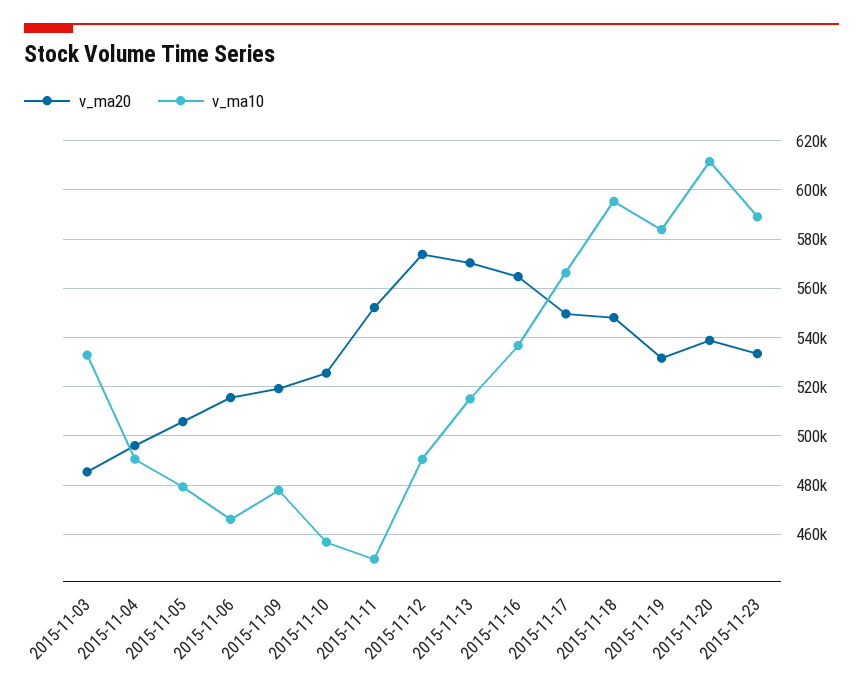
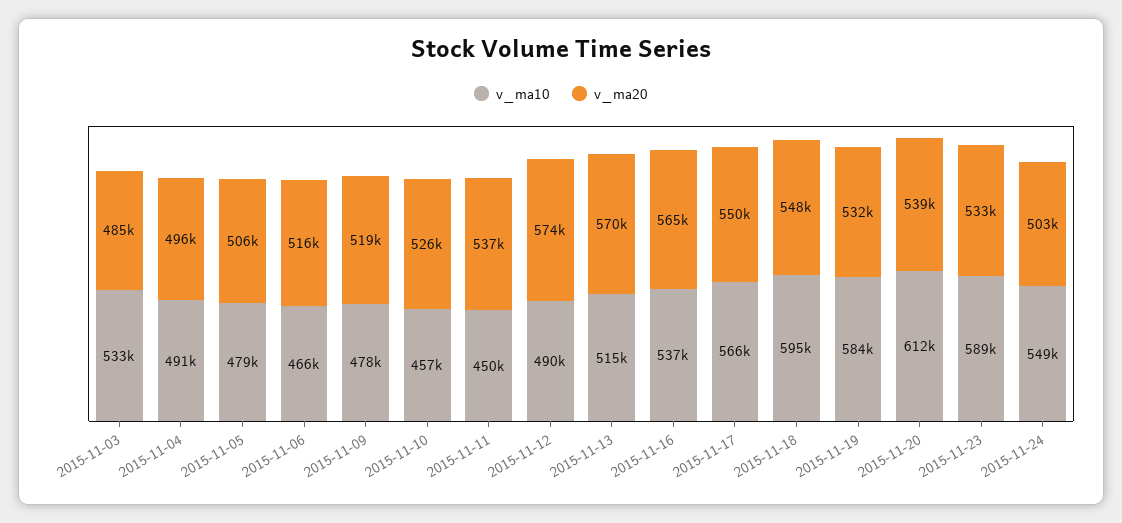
v_ma20, 2015-11-11: 552500 -> 537000
v_ma10, 2015-11-24: none -> 549000
v_ma20, 2015-11-24: none -> 503000

